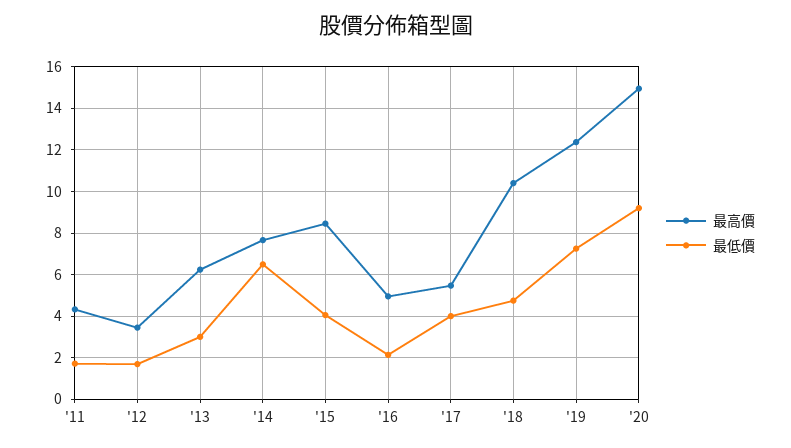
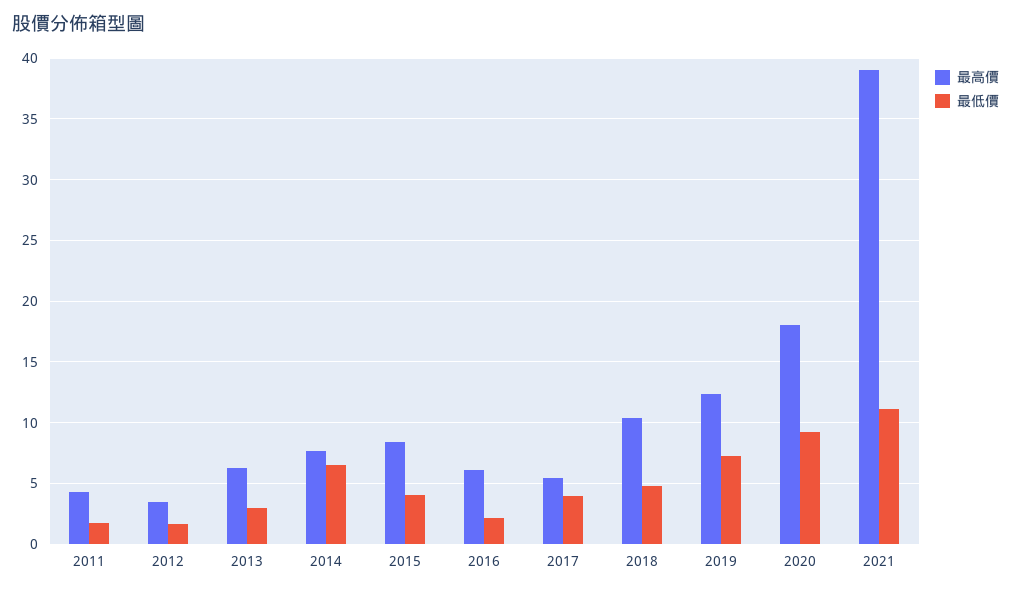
最高價, '16: 5 -> 6
最高價, '20: 15 -> 18
最高價, 2021: none -> 39
最低價, 2021: none -> 11

